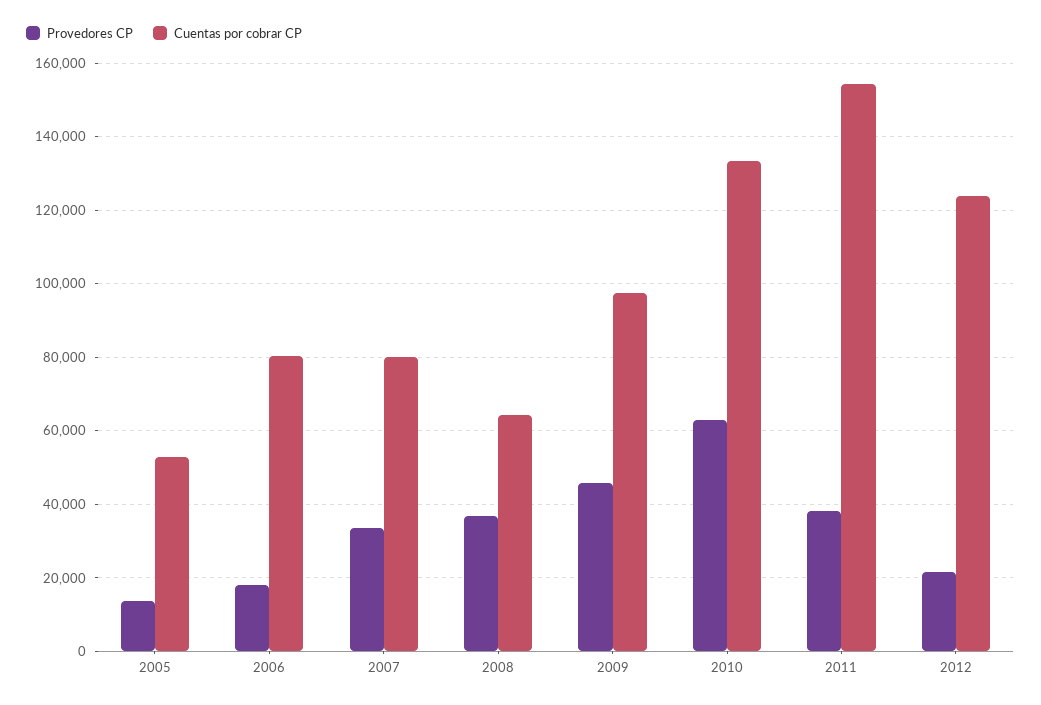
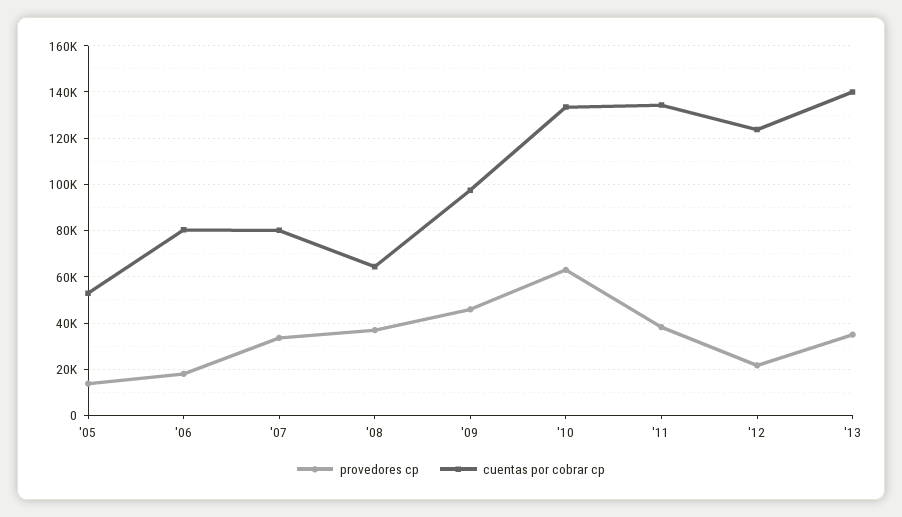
Cuentas por cobrar CP, 2011: 154000 -> 135000
Provedores CP, '13: none -> 35000
Cuentas por cobrar CP, '13: none -> 140000

